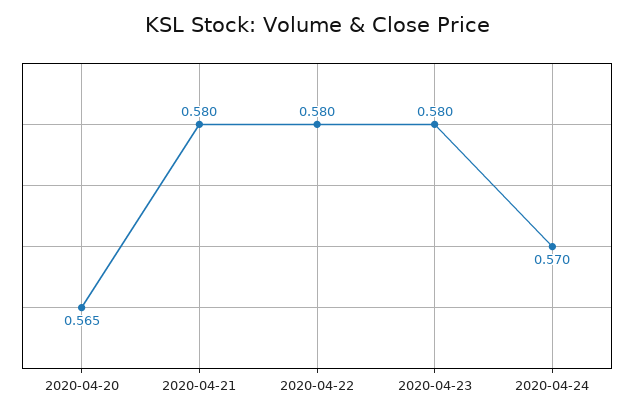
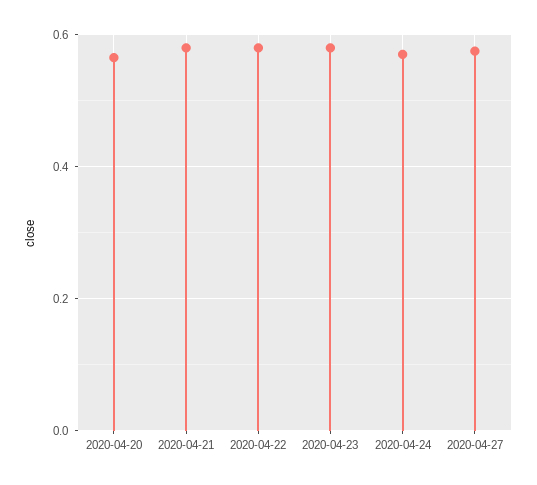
2020-04-27: none -> 0.58

